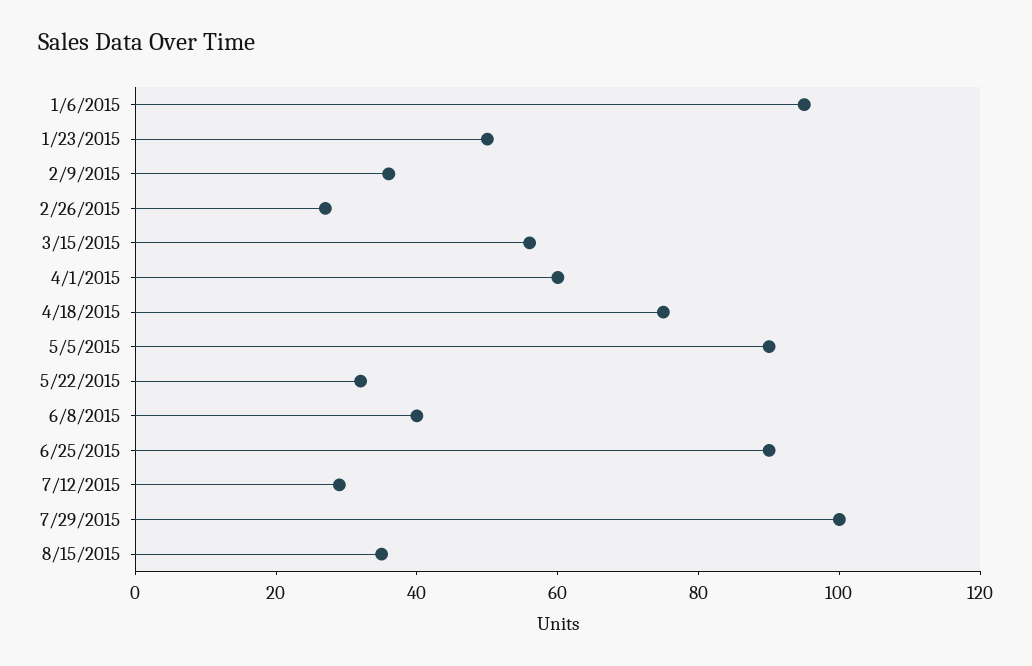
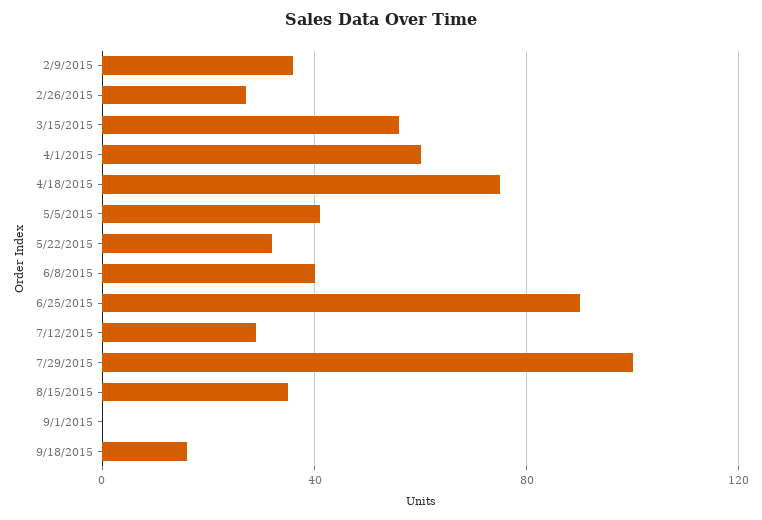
1/6/2015: 95 -> none
1/23/2015: 50 -> none
5/5/2015: 90 -> 40
9/1/2015: none -> 0
9/18/2015: none -> 15

